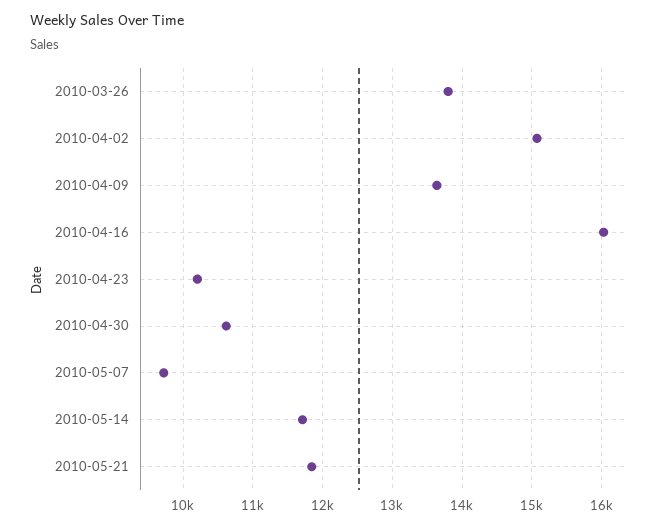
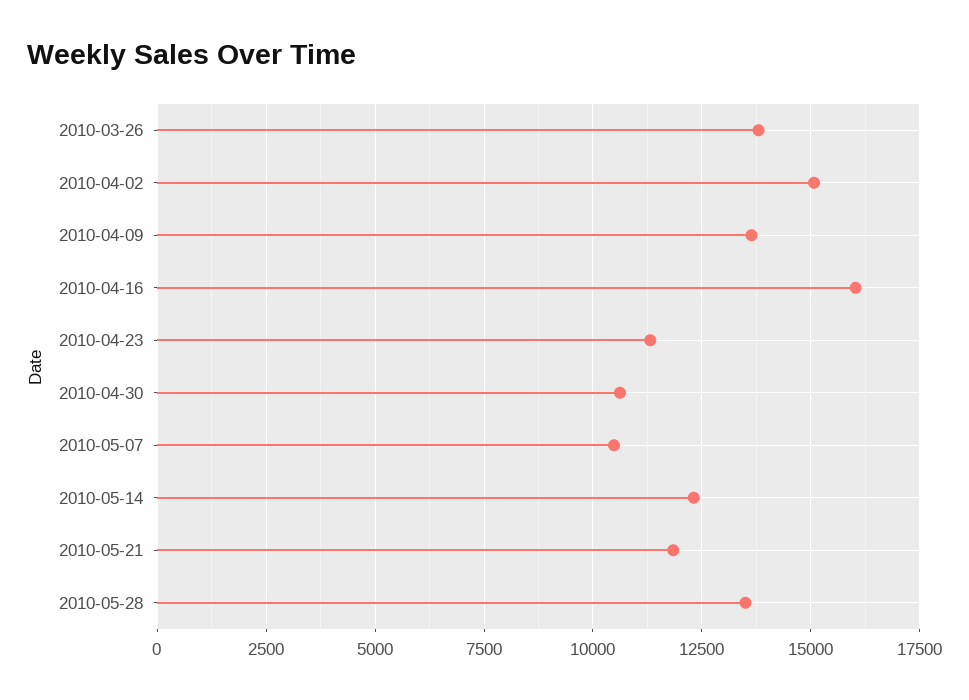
2010-04-23: 10200 -> 11250
2010-05-07: 9700 -> 10500
2010-05-14: 11700 -> 12250
2010-05-28: none -> 13500

